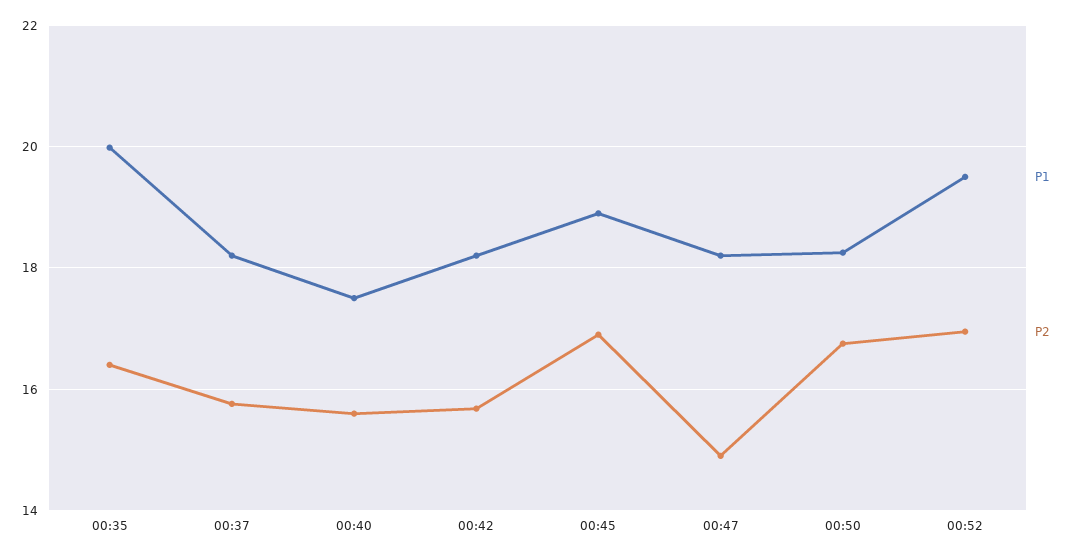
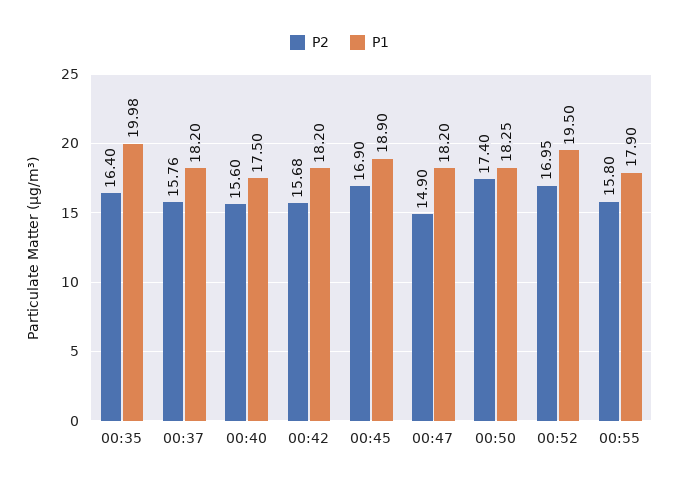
P2, 00:50: 16.8 -> 17.4
P2, 00:55: none -> 15.8
P1, 00:55: none -> 17.9

